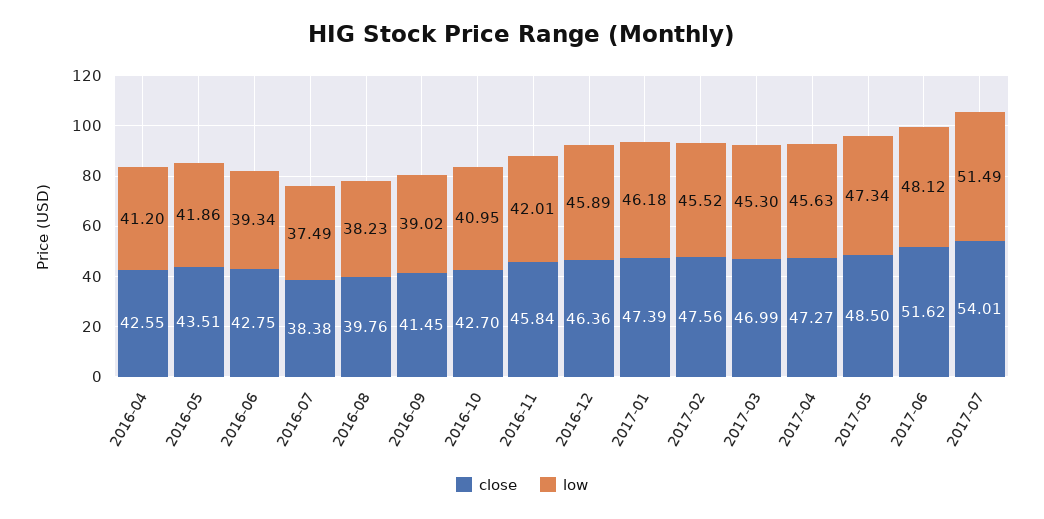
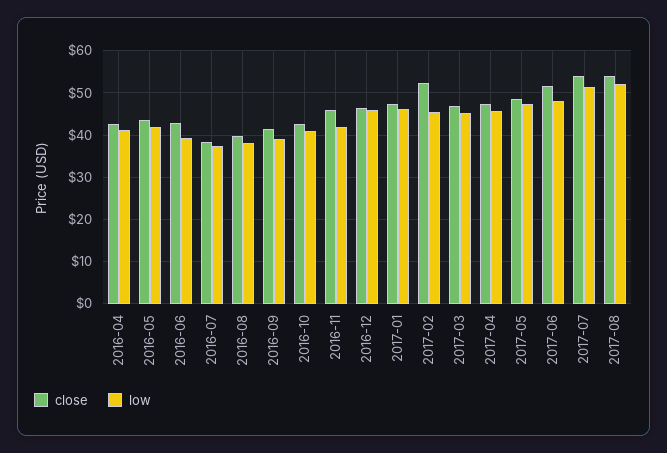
close, 2017-02: 47.56 -> 52
close, 2017-08: none -> 54
low, 2017-08: none -> 52

